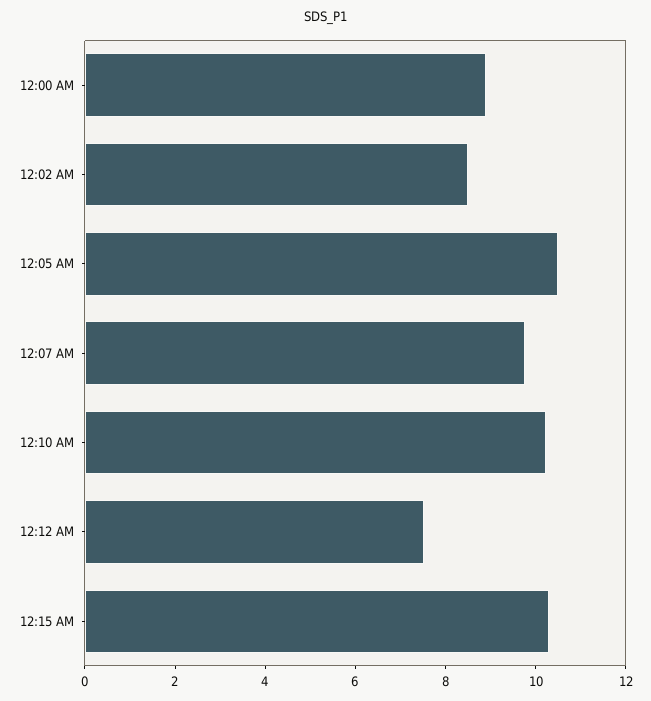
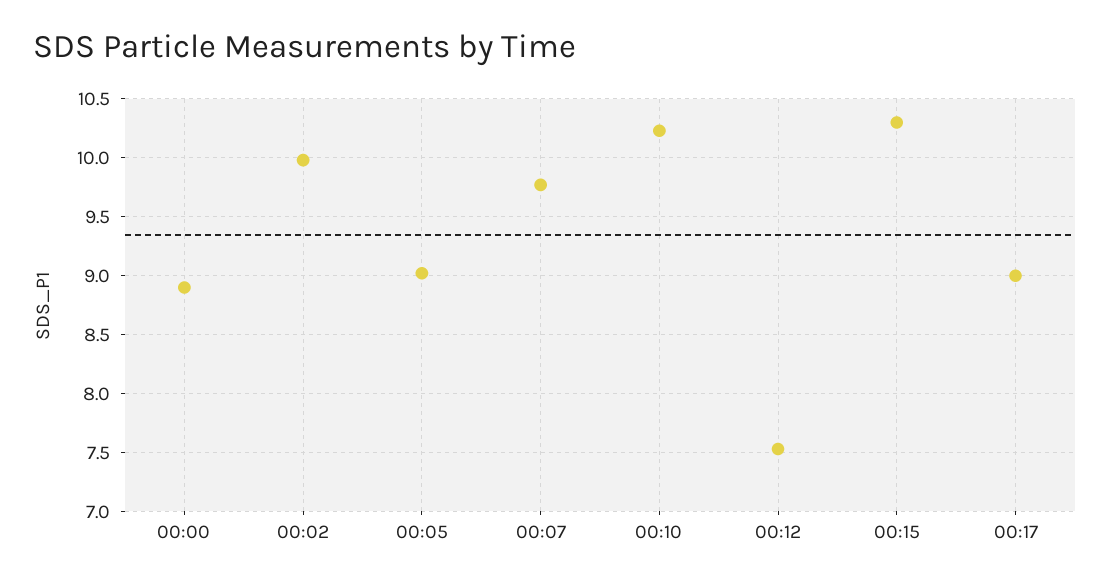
12:02 AM: 8.5 -> 10
12:05 AM: 10.5 -> 9
00:17: none -> 9

